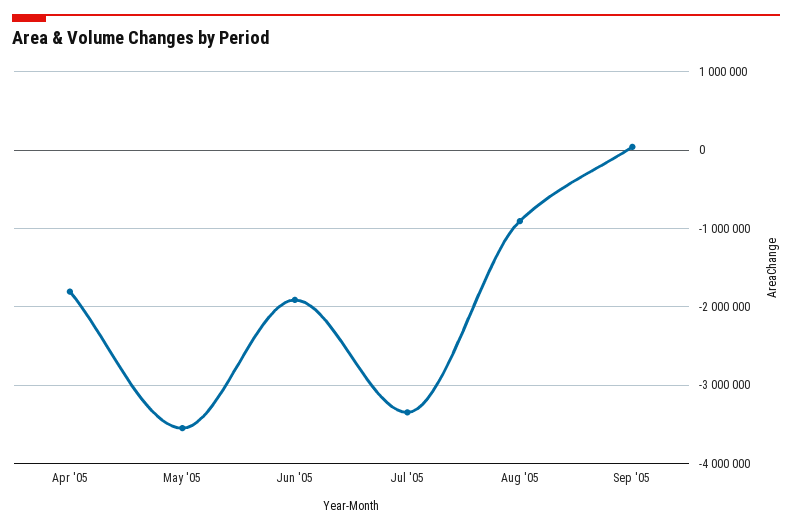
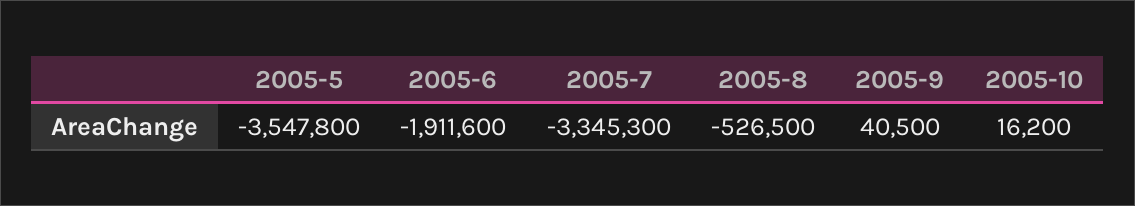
Apr '05: -1800000 -> none
Aug '05: -900000 -> -526500
2005-10: none -> 16200

